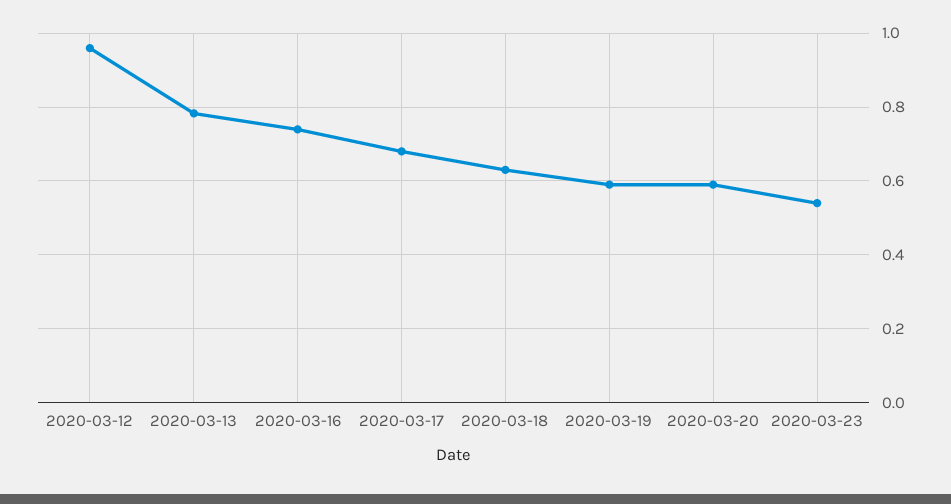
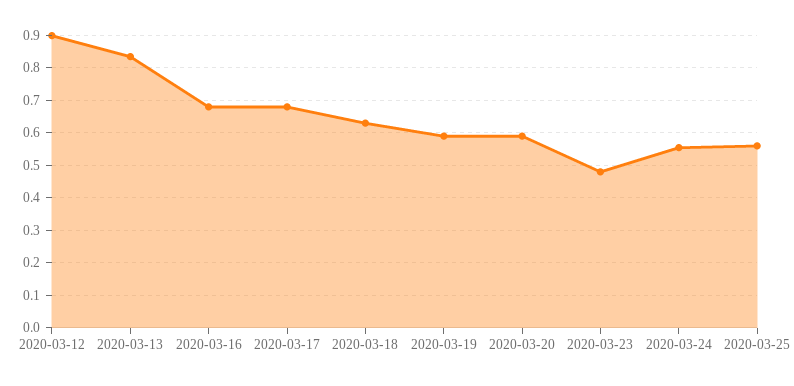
2020-03-12: 0.96 -> 0.9
2020-03-13: 0.78 -> 0.84
2020-03-16: 0.74 -> 0.68
2020-03-23: 0.54 -> 0.48
2020-03-24: none -> 0.56
2020-03-25: none -> 0.56

